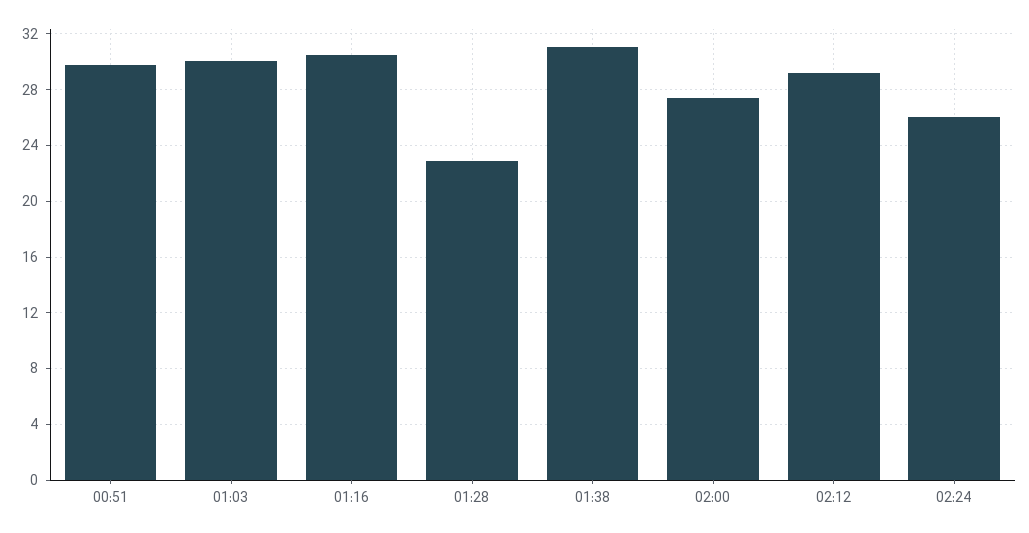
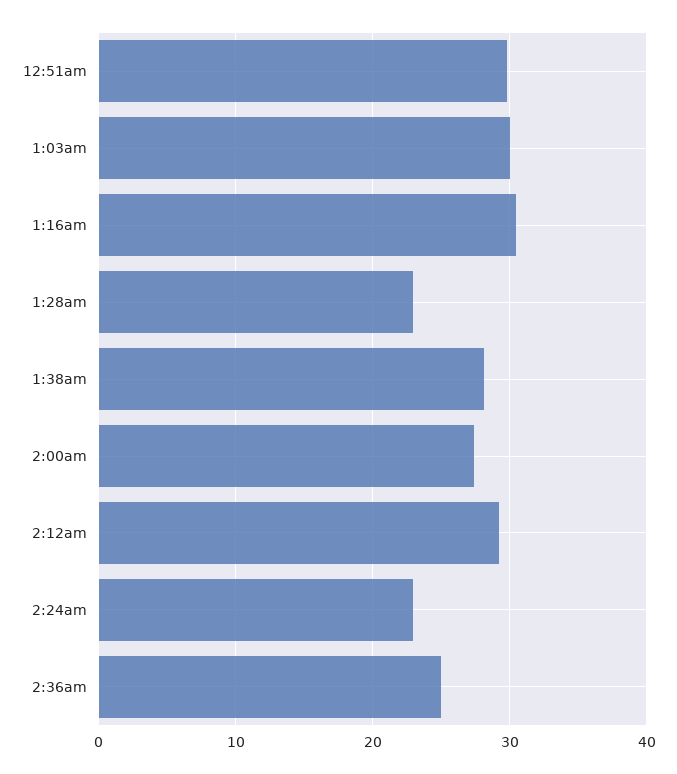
01:38: 31 -> 28
02:24: 26 -> 23
2:36am: none -> 25

